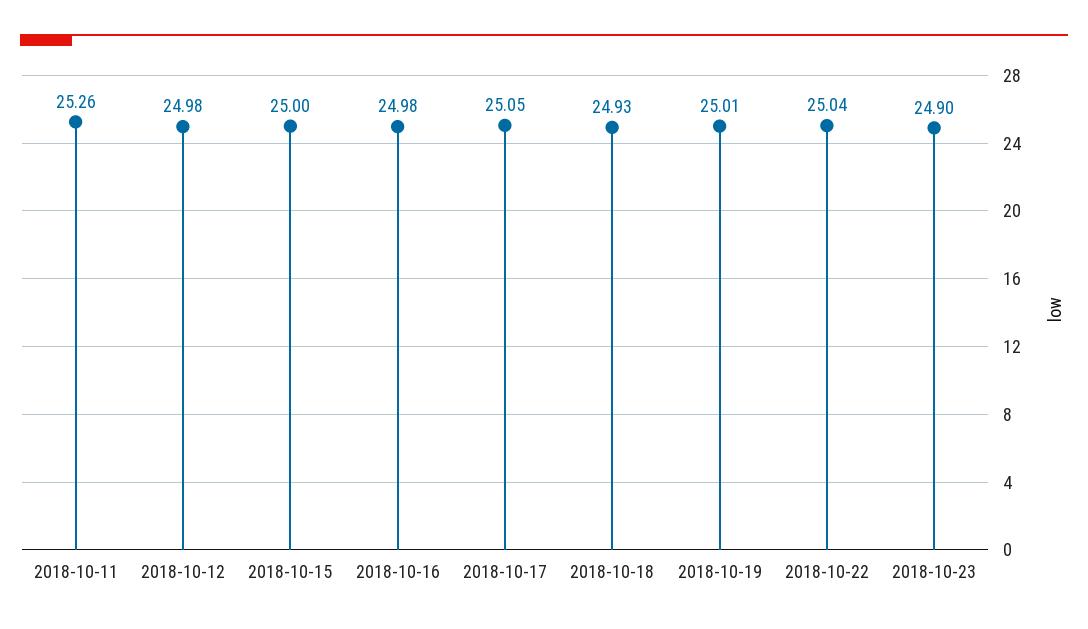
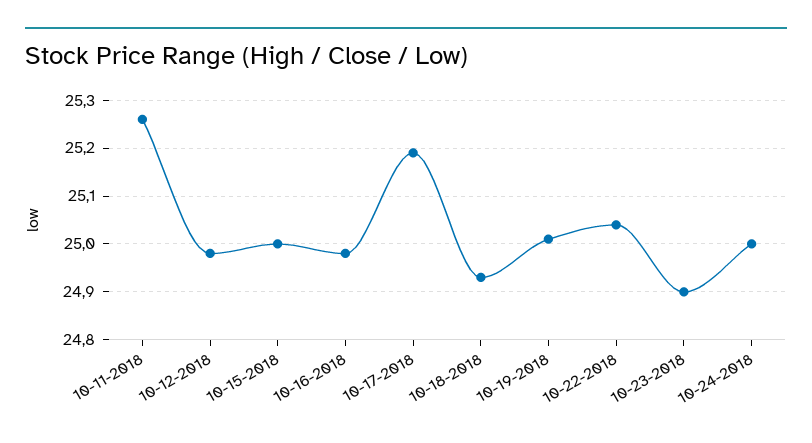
2018-10-17: 25.05 -> 25.2
10-24-2018: none -> 25

